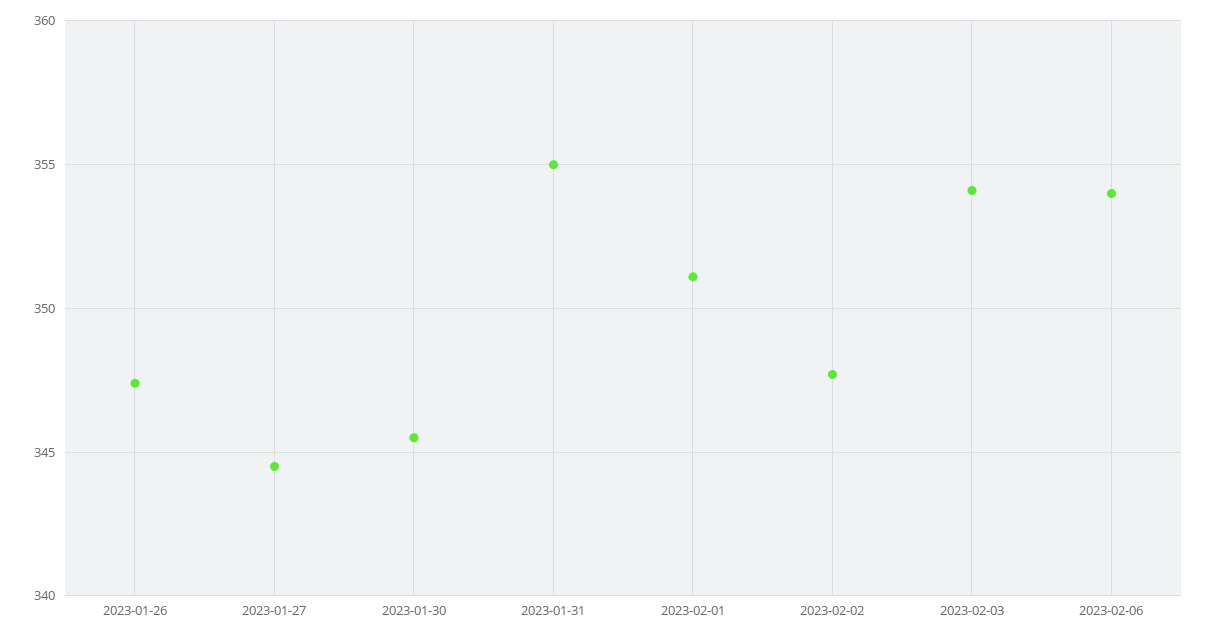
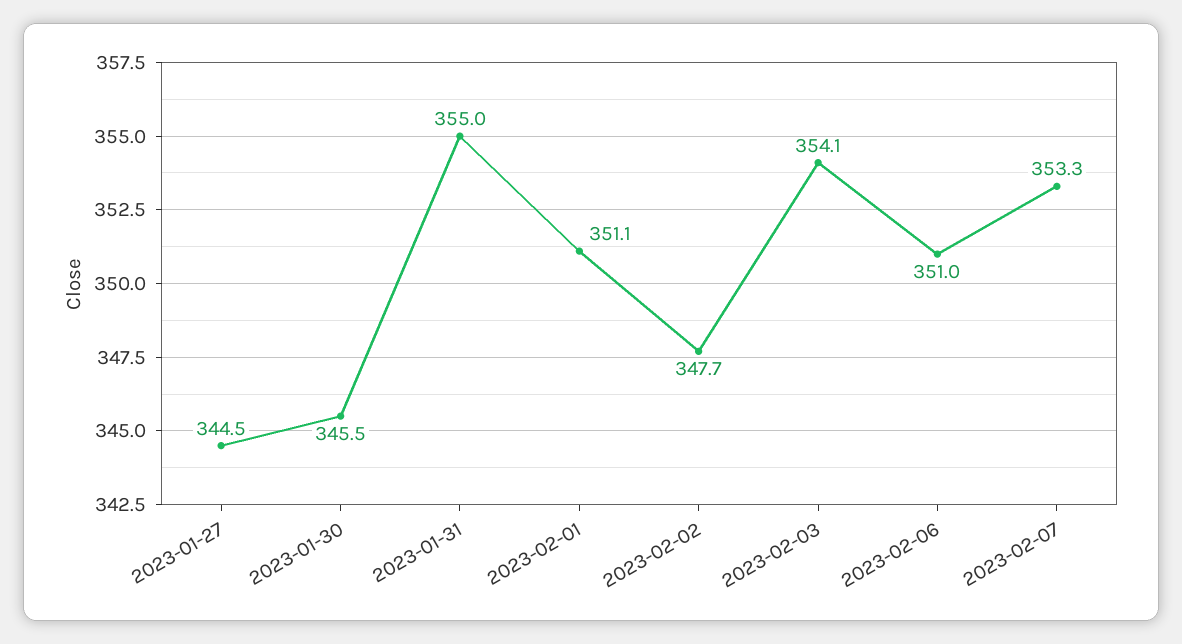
2023-01-26: 347.5 -> none
2023-02-06: 354 -> 351
2023-02-07: none -> 353.3

